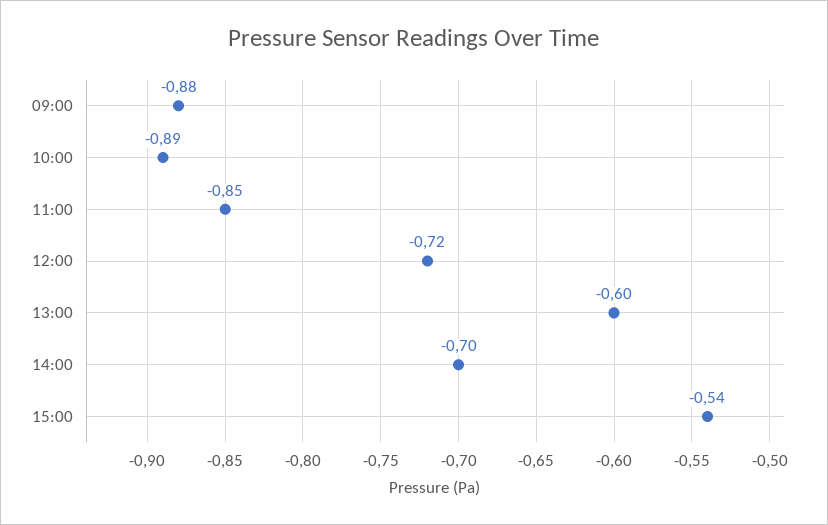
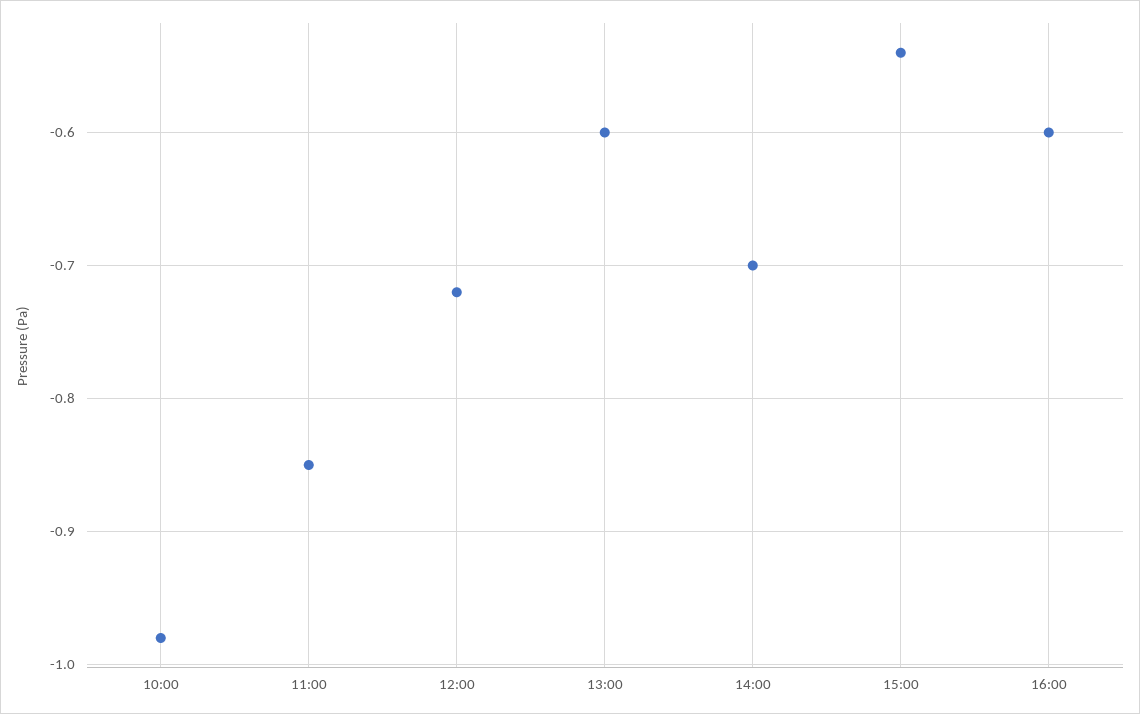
09:00: -0.88 -> none
10:00: -0.89 -> -0.98
16:00: none -> -0.6

